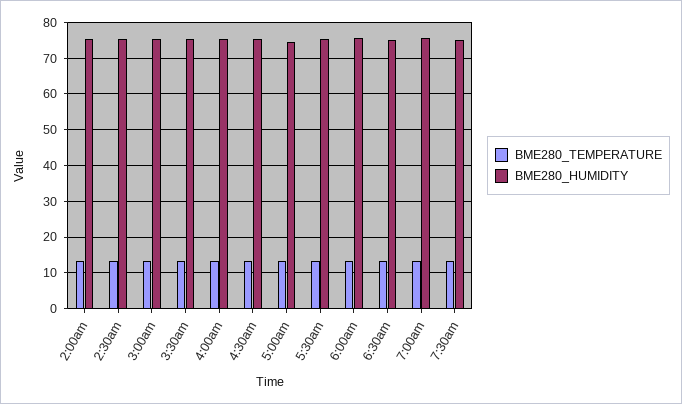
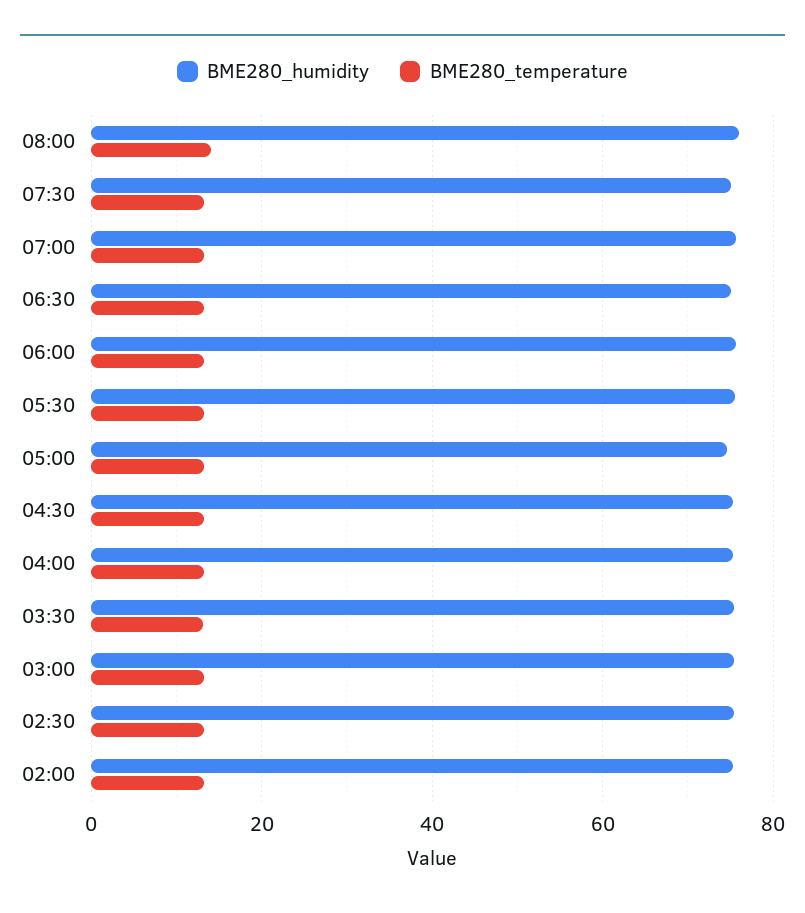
BME280_HUMIDITY, 08:00: none -> 76
BME280_TEMPERATURE, 08:00: none -> 14

